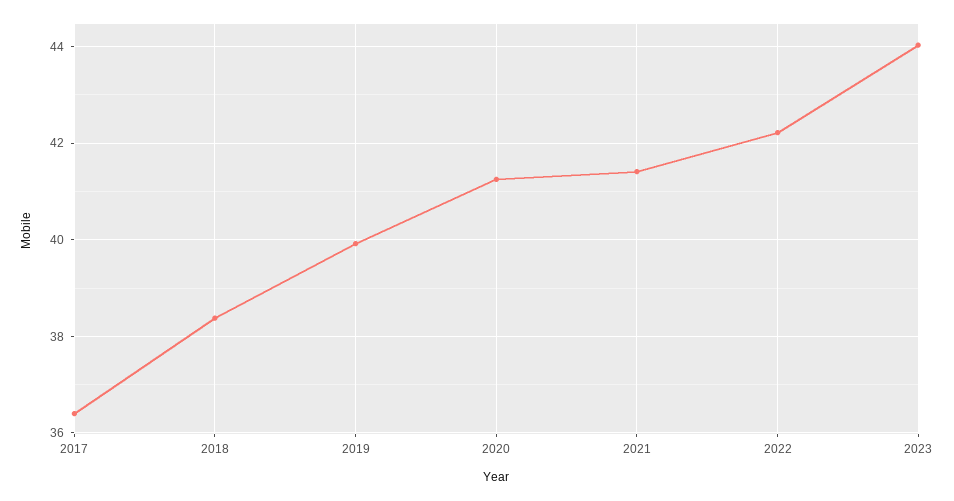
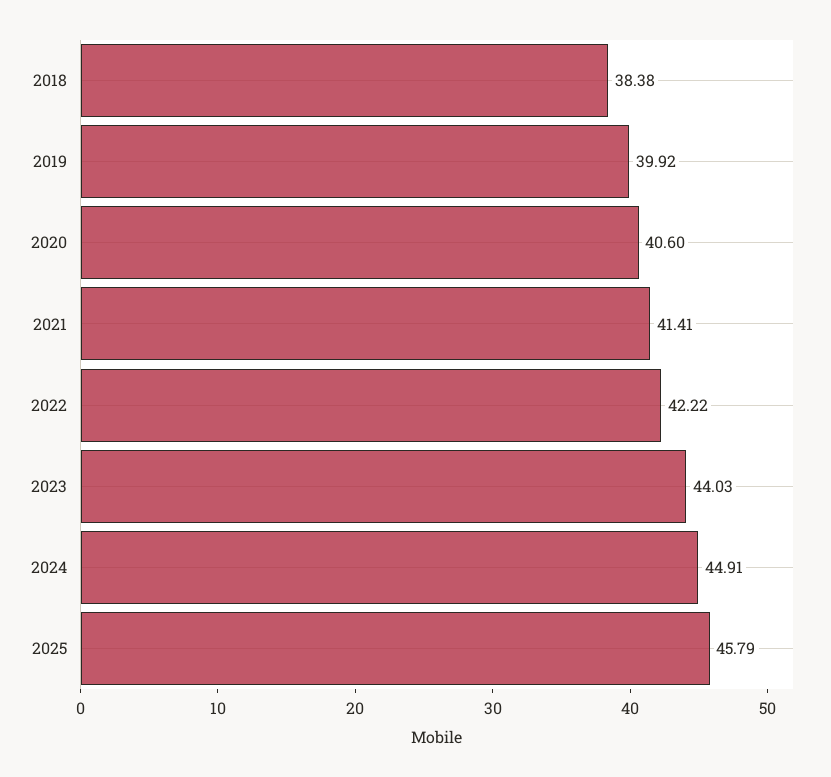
2017: 36.4 -> none
2020: 41.2 -> 40.6
2024: none -> 44.91
2025: none -> 45.79

